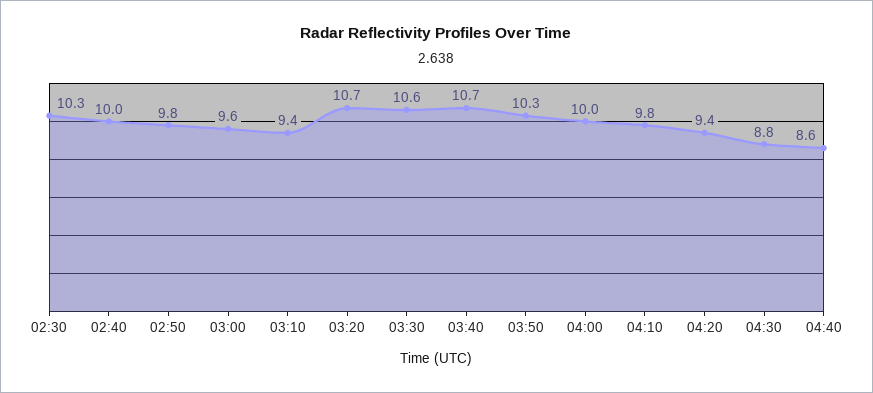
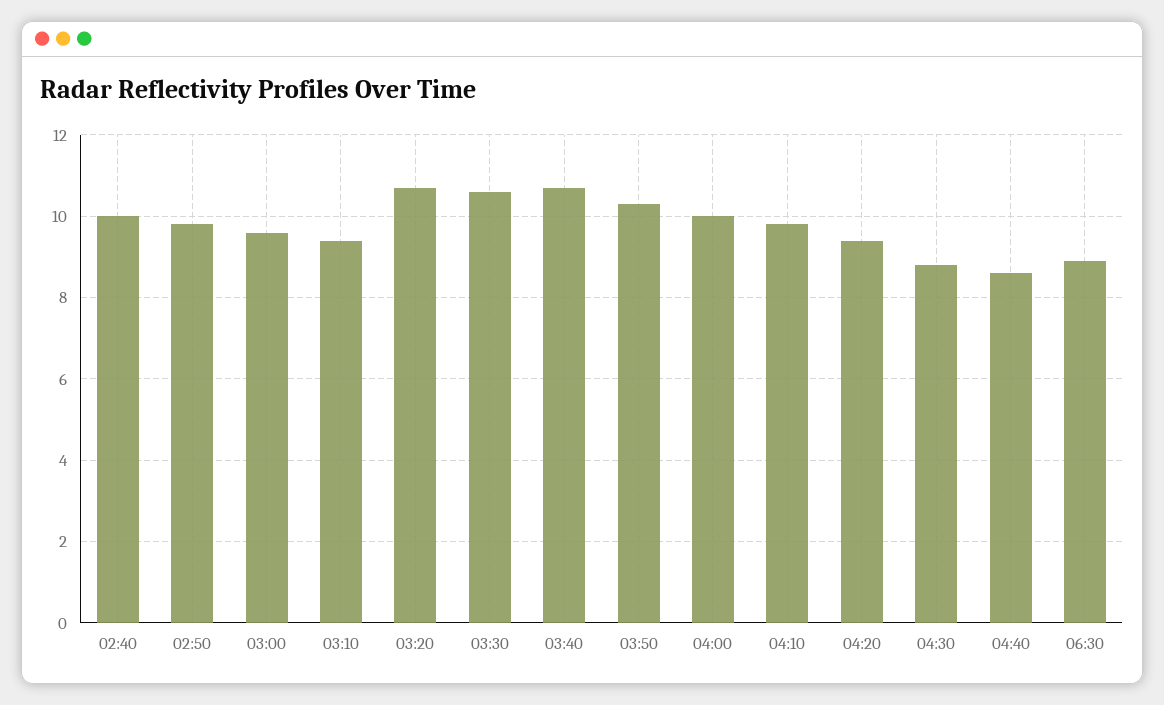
02:30: 10.3 -> none
06:30: none -> 9

